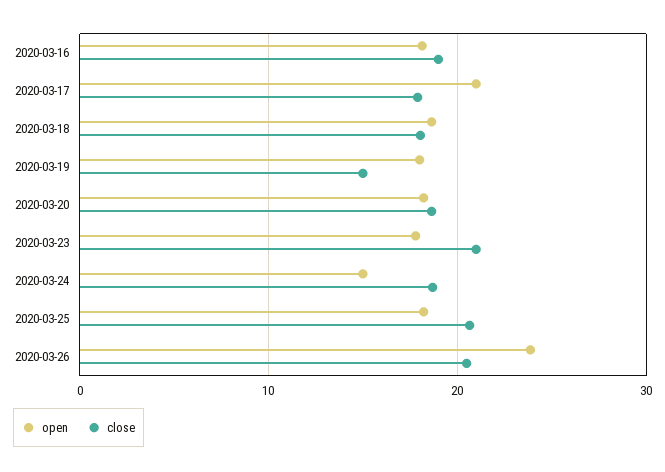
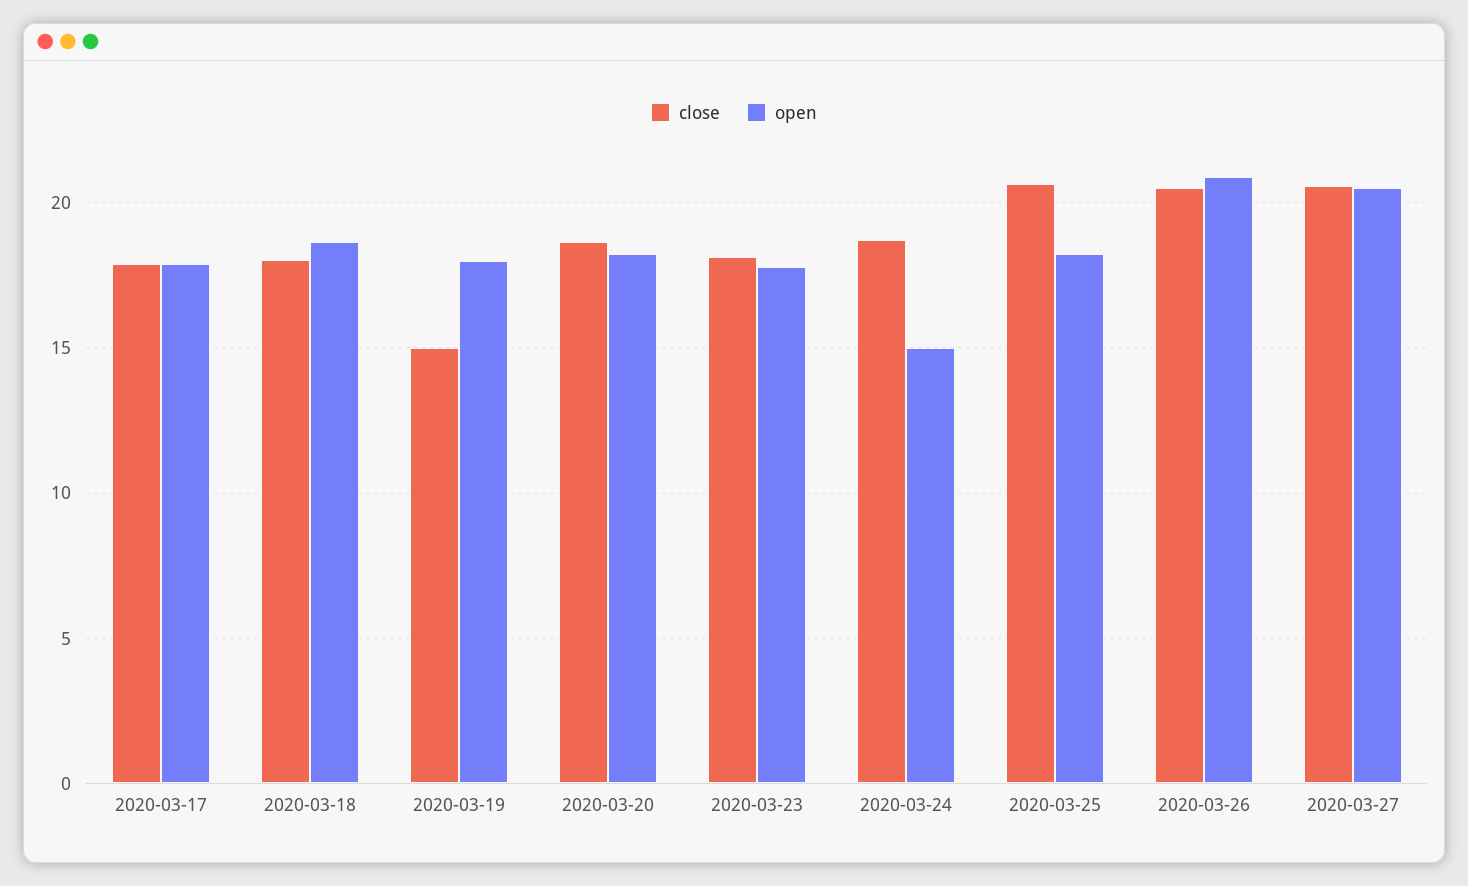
open, 2020-03-16: 18 -> none
close, 2020-03-16: 19 -> none
open, 2020-03-17: 21 -> 18
close, 2020-03-23: 21 -> 18
open, 2020-03-26: 24 -> 21
close, 2020-03-27: none -> 20.5
open, 2020-03-27: none -> 20.5

